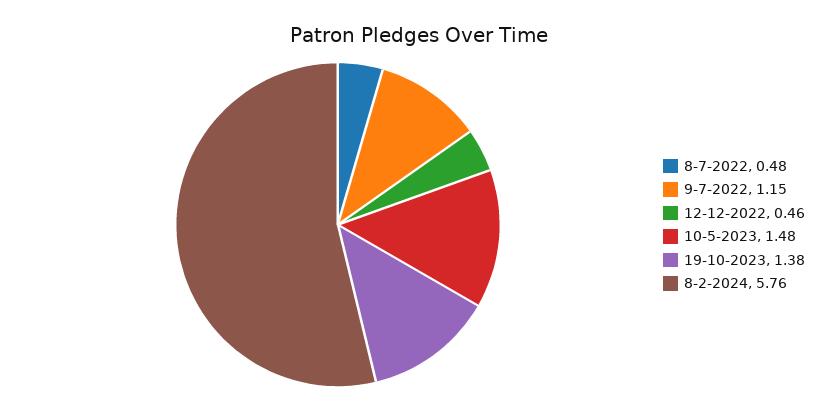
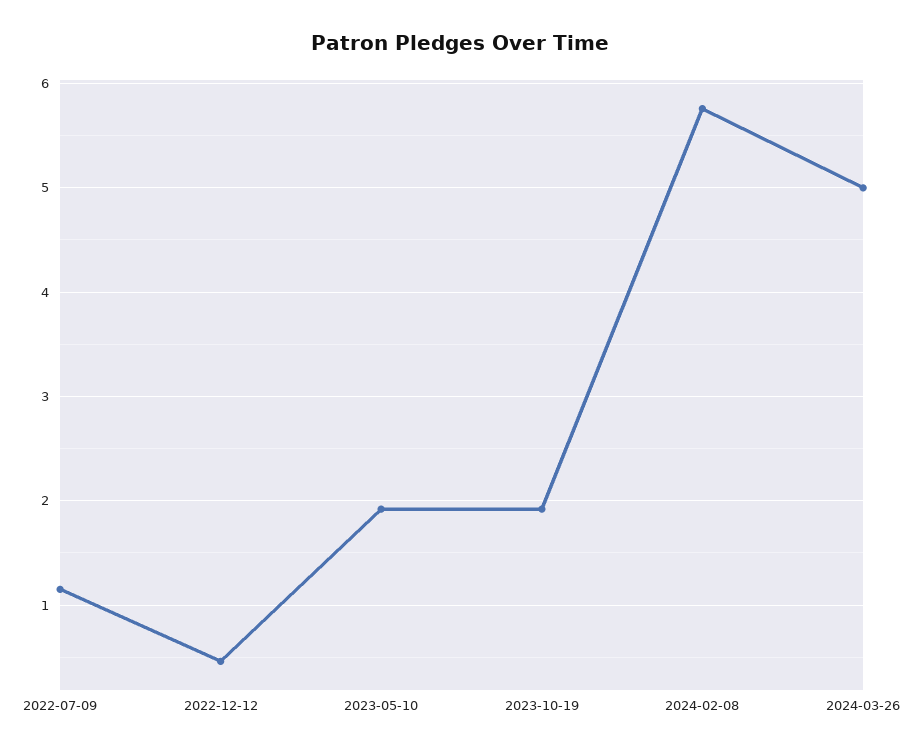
8-7-2022: 0.48 -> none
10-5-2023: 1.48 -> 1.9
19-10-2023: 1.38 -> 1.9
2024-03-26: none -> 5

